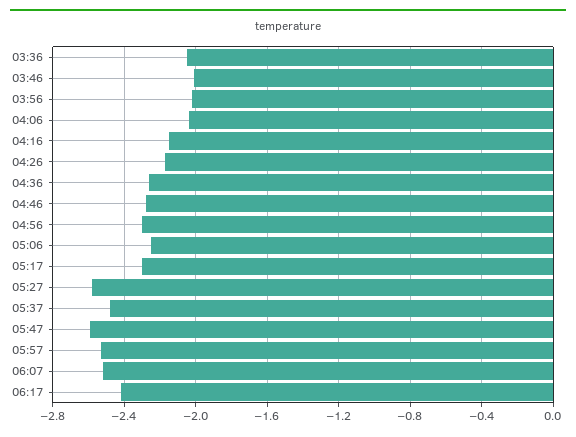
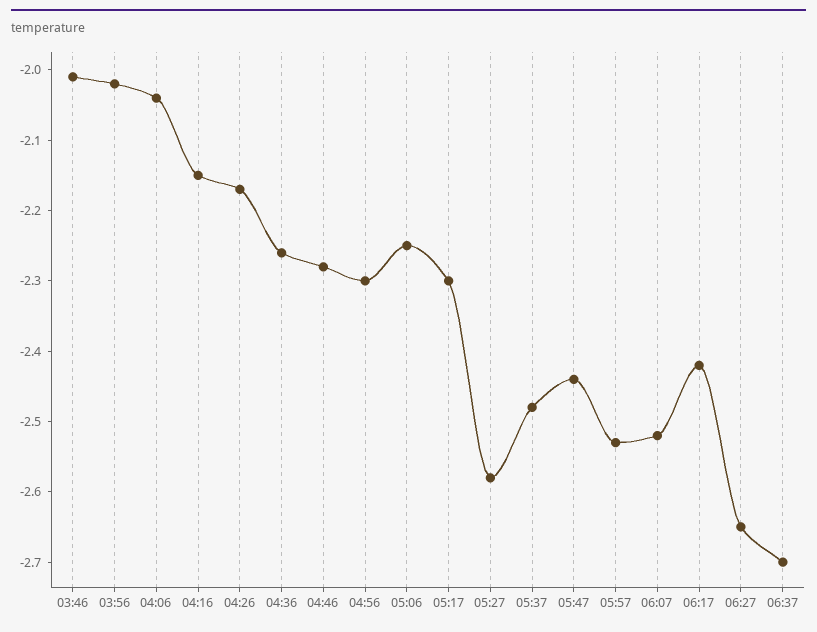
03:36: -2.05 -> none
05:47: -2.6 -> -2.45
06:27: none -> -2.65
06:37: none -> -2.7

